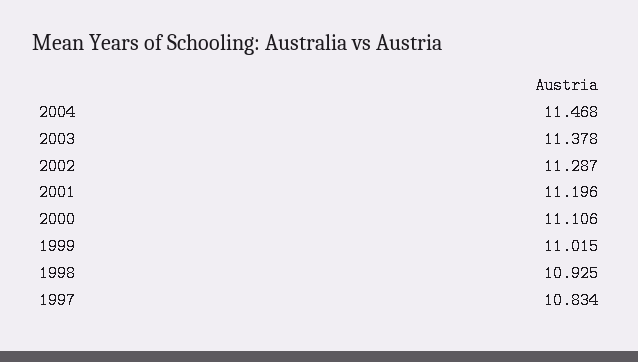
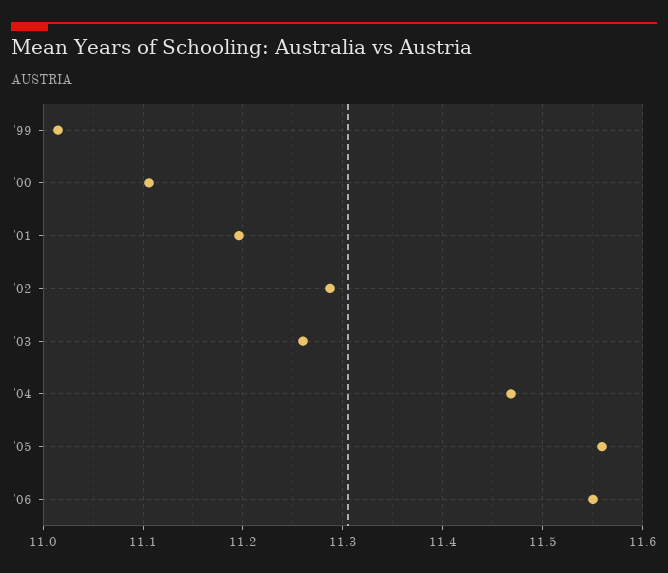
2003: 11.378 -> 11.26
1998: 10.925 -> none
1997: 10.834 -> none
'05: none -> 11.56
'06: none -> 11.55

